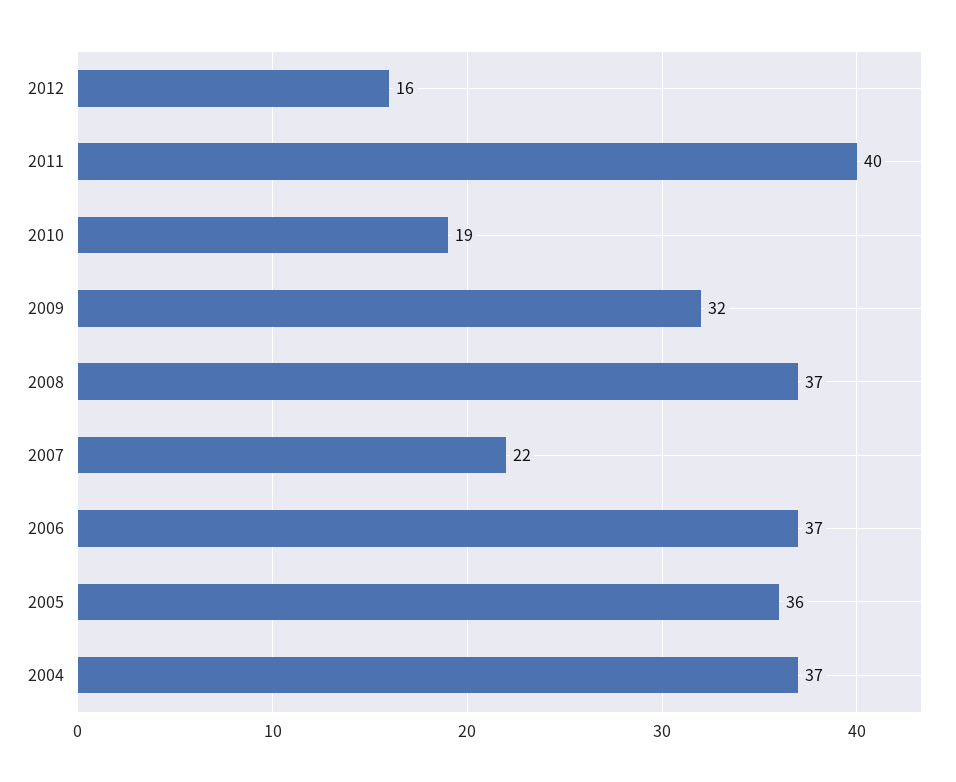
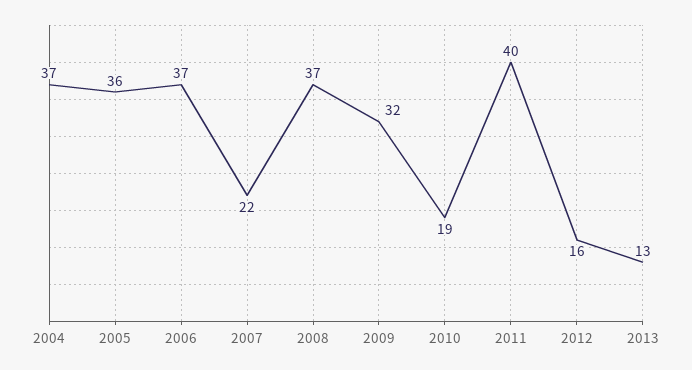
2013: none -> 13

